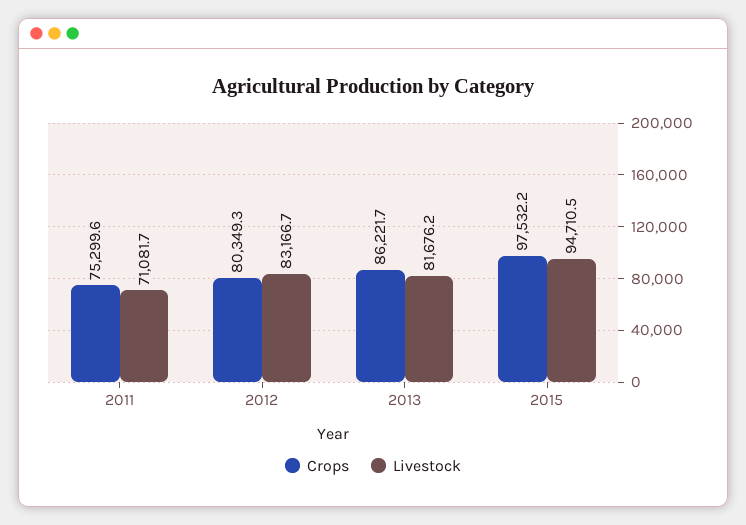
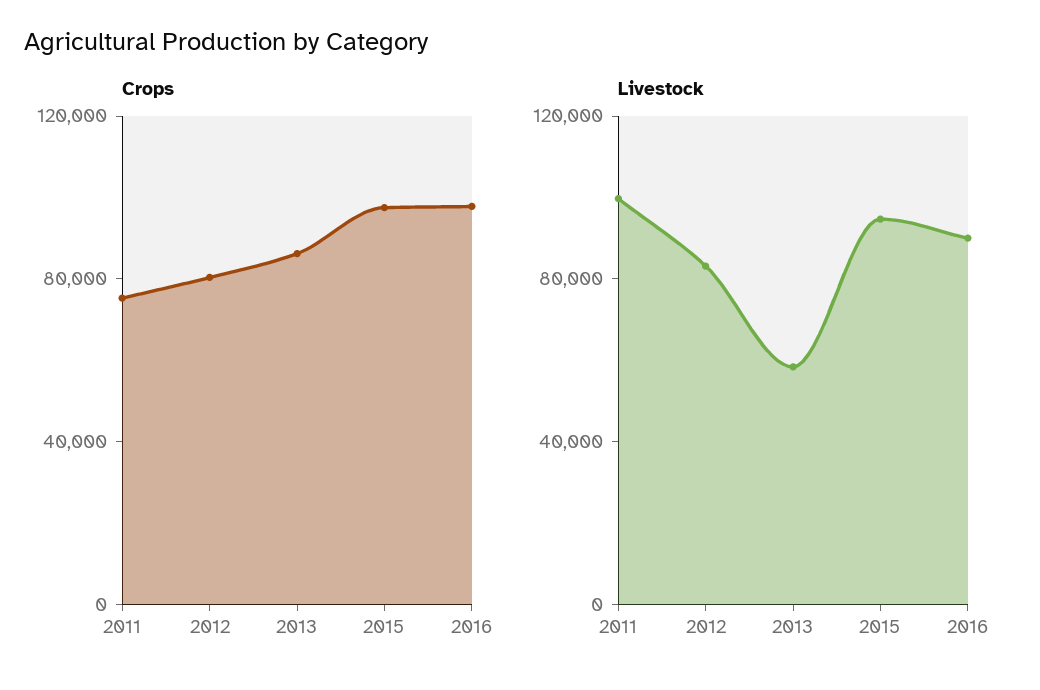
Livestock, 2011: 71081.7 -> 100000
Livestock, 2013: 81676.2 -> 60000
Crops, 2016: none -> 100000
Livestock, 2016: none -> 90000

